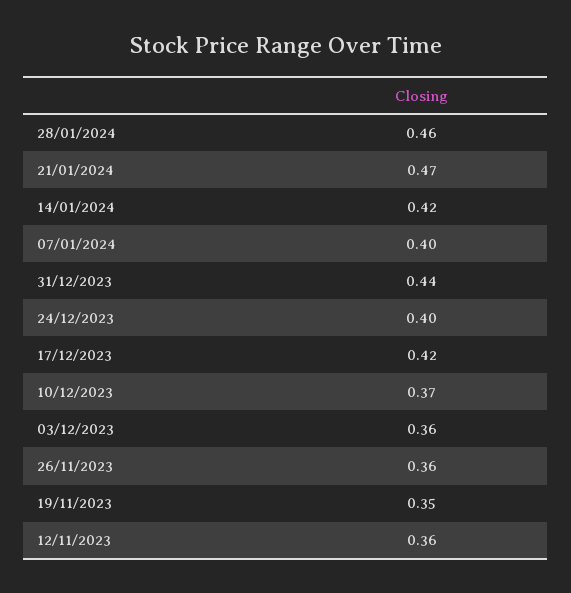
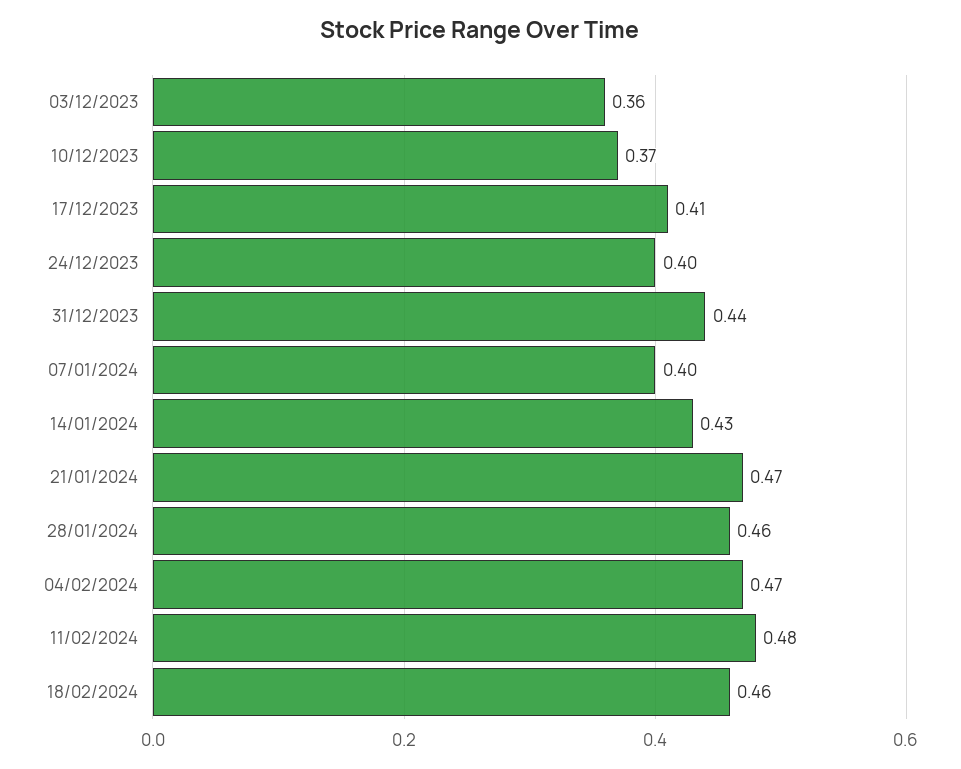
14/01/2024: 0.42 -> 0.43
17/12/2023: 0.42 -> 0.41
26/11/2023: 0.36 -> none
19/11/2023: 0.35 -> none
12/11/2023: 0.36 -> none
04/02/2024: none -> 0.47
11/02/2024: none -> 0.48
18/02/2024: none -> 0.46

